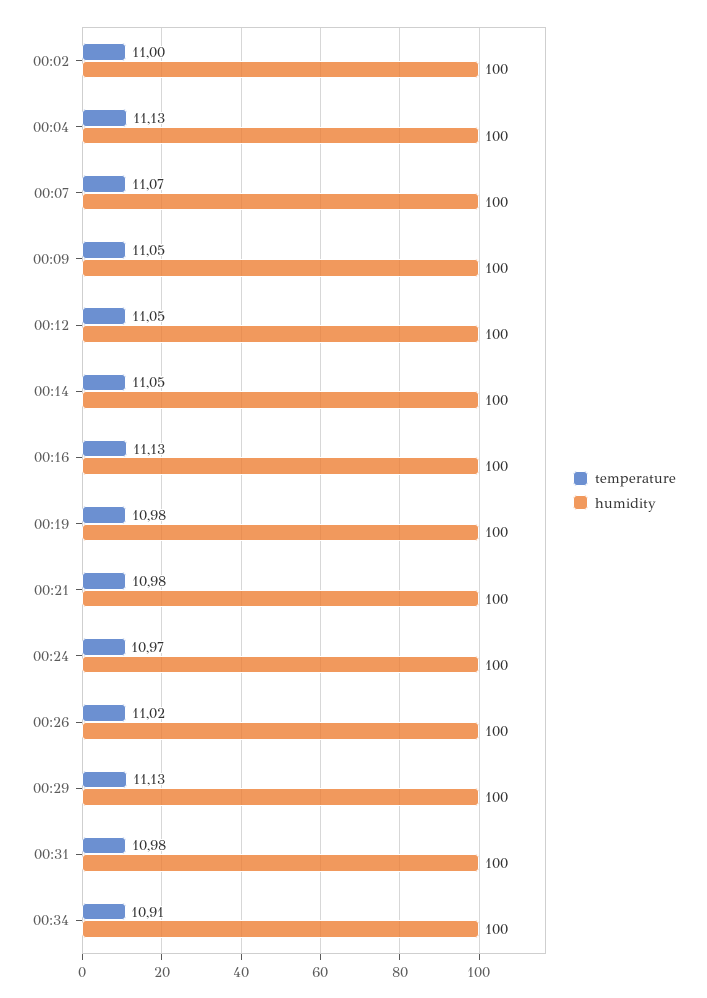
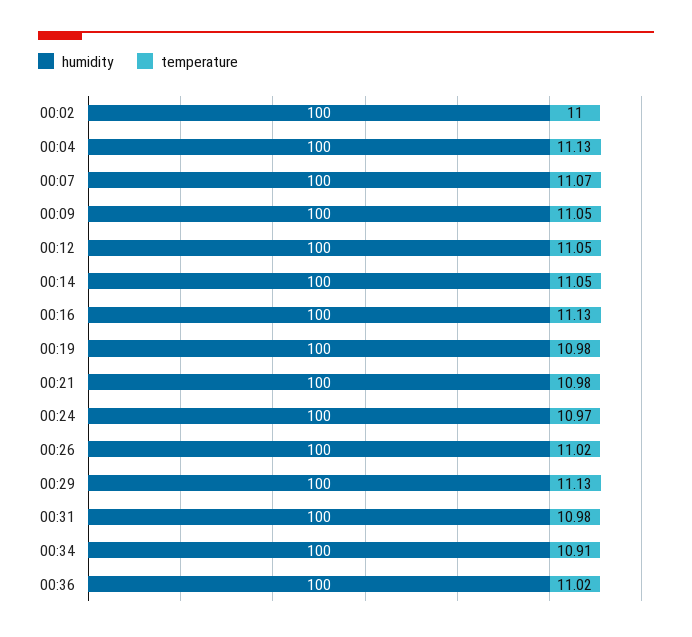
humidity, 00:36: none -> 100
temperature, 00:36: none -> 11.02

